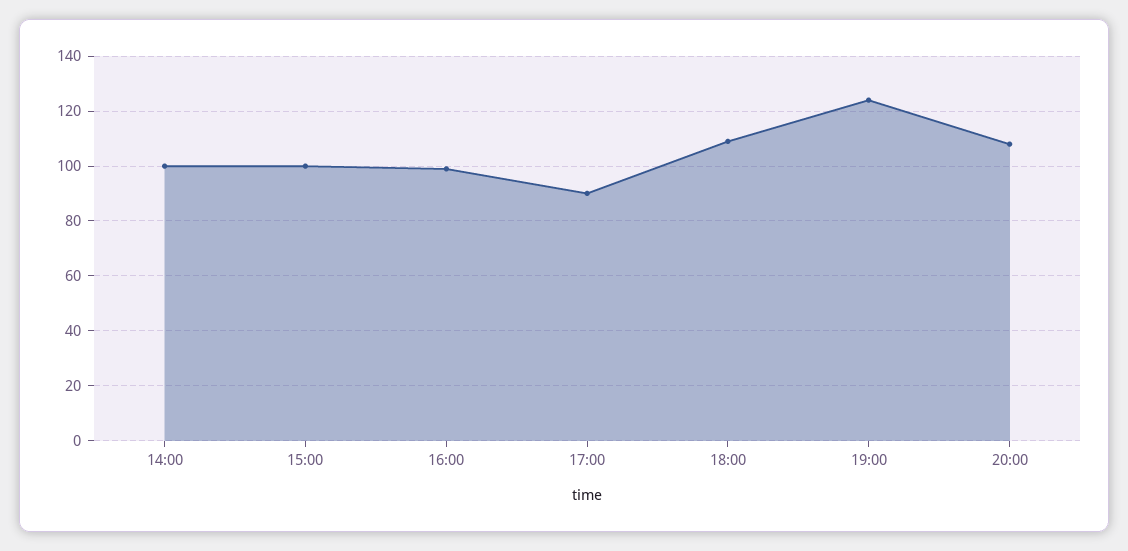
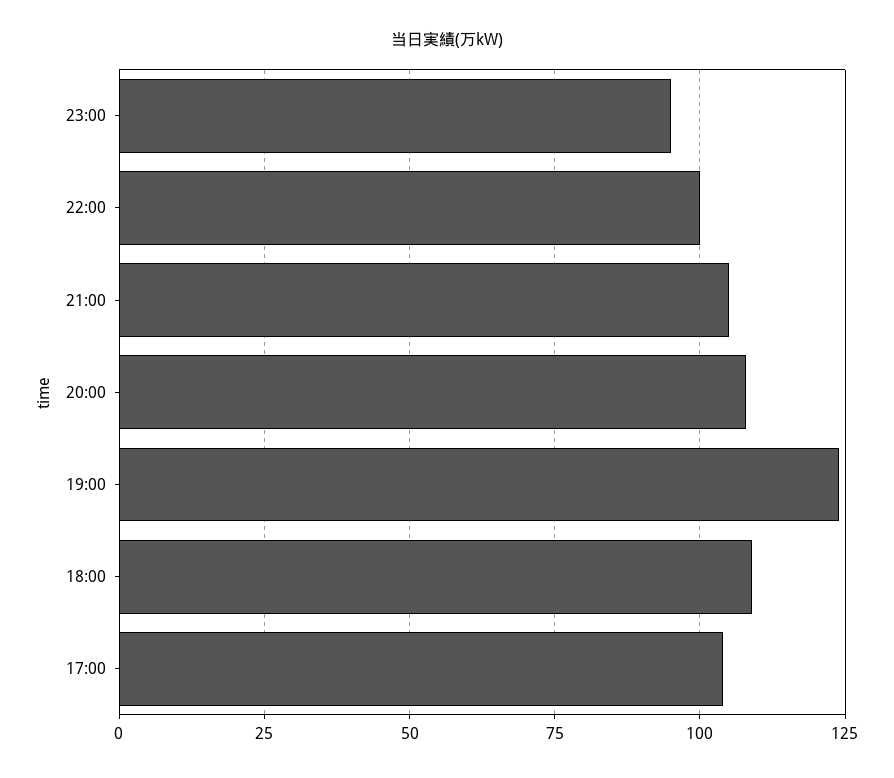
14:00: 100 -> none
15:00: 100 -> none
16:00: 100 -> none
17:00: 90 -> 105
23:00: none -> 95
22:00: none -> 100
21:00: none -> 105

